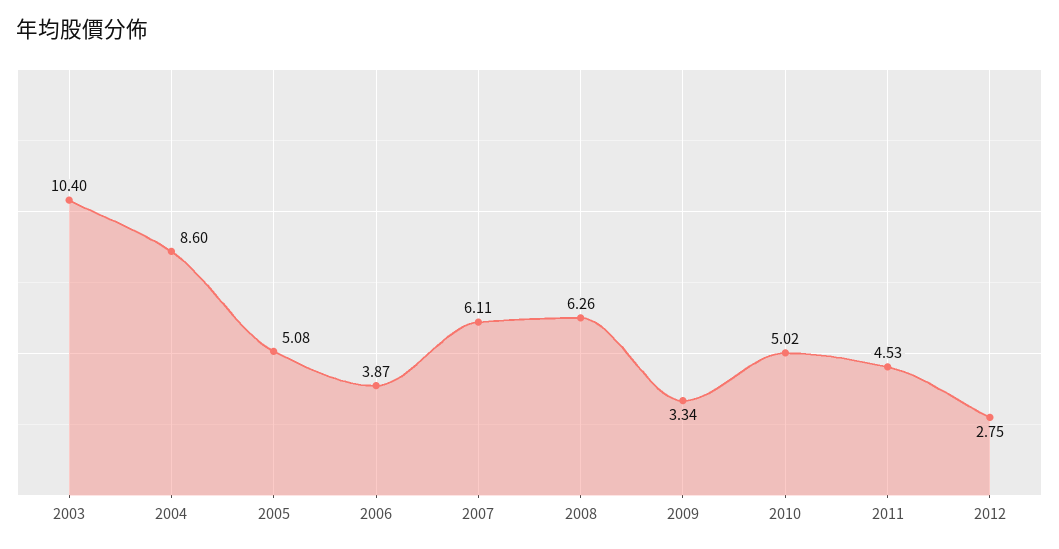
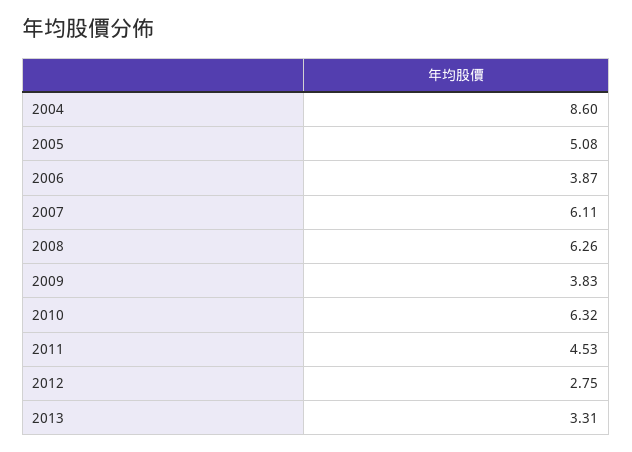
2003: 10.4 -> none
2009: 3.34 -> 3.83
2010: 5.02 -> 6.32
2013: none -> 3.31

